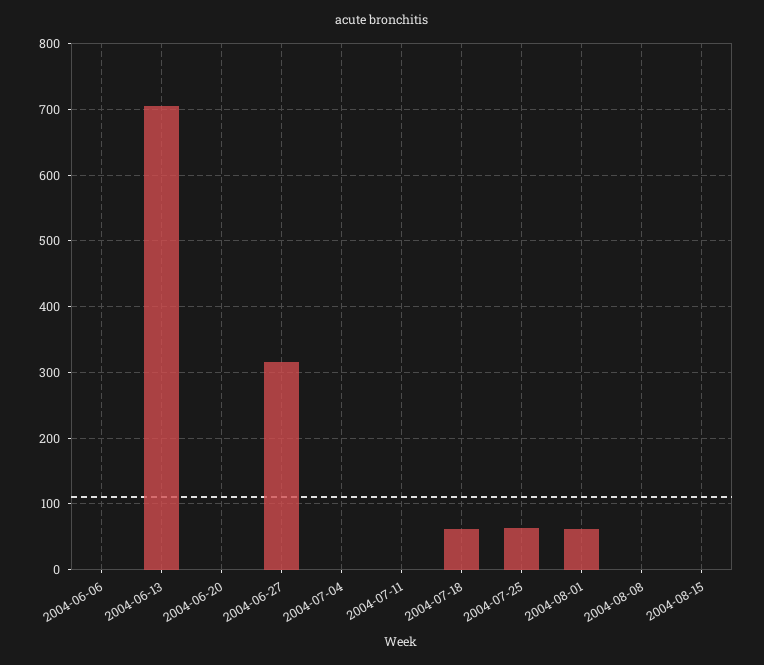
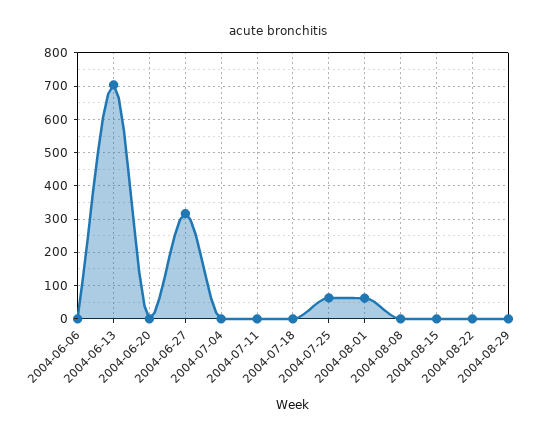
2004-07-18: 60 -> 0
2004-08-22: none -> 0
2004-08-29: none -> 0

